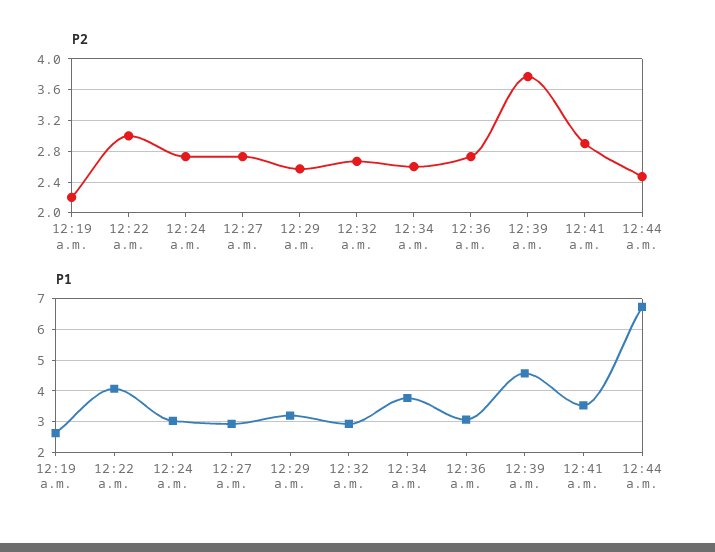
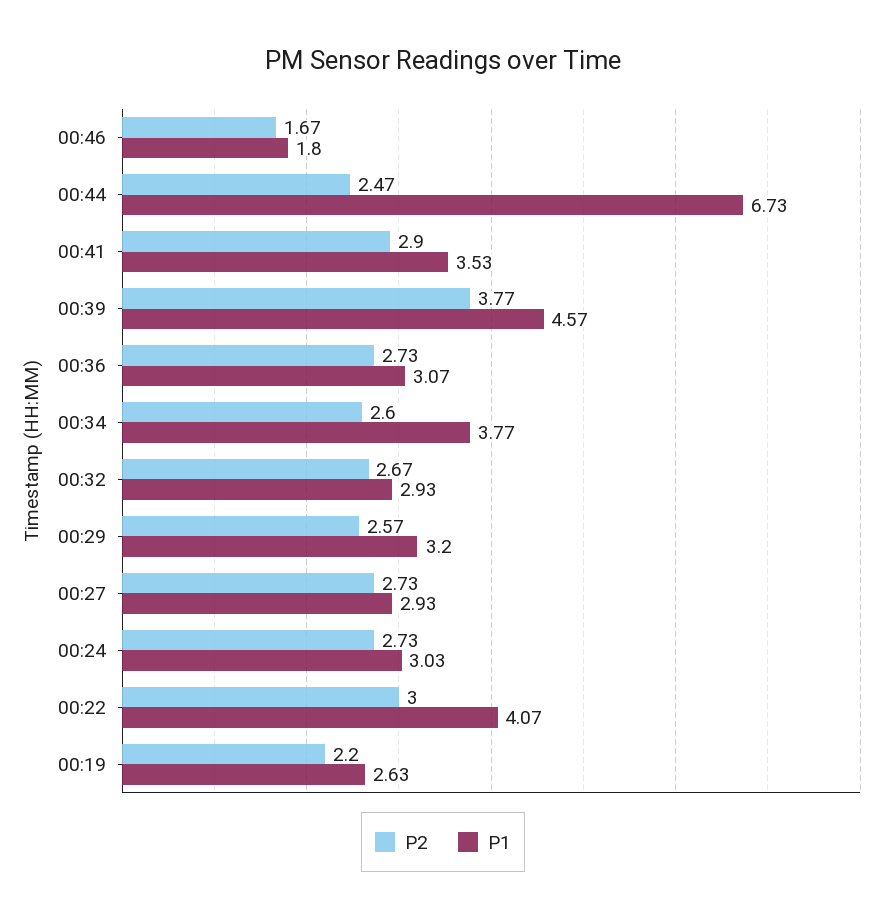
P2, 00:46: none -> 1.67
P1, 00:46: none -> 1.8

